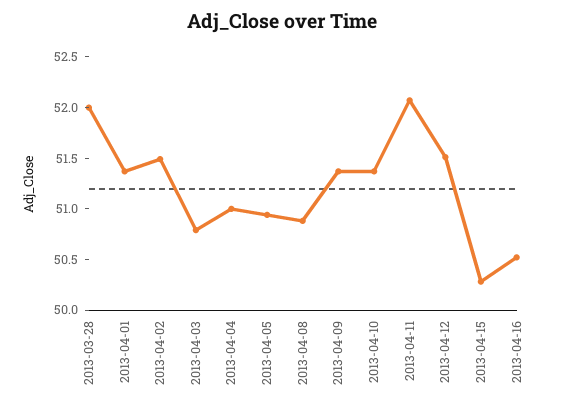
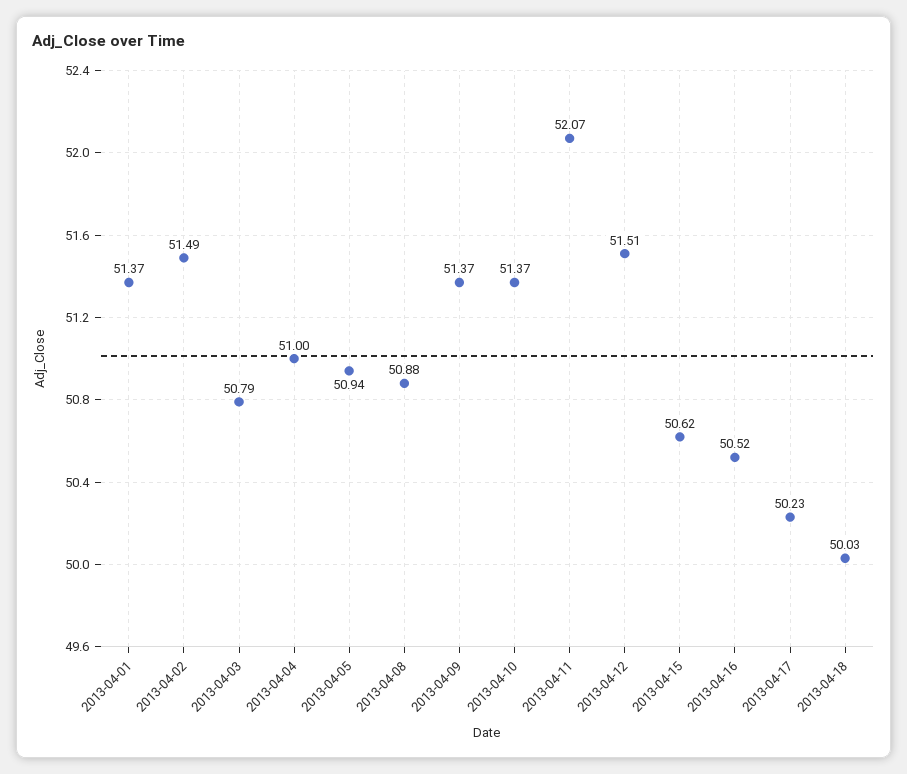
2013-03-28: 52 -> none
2013-04-15: 50.3 -> 50.62
2013-04-17: none -> 50.23
2013-04-18: none -> 50.03

